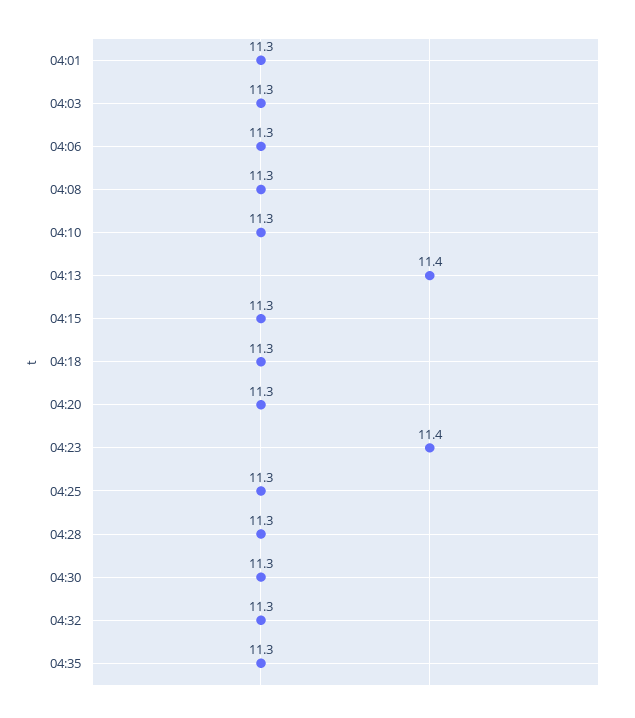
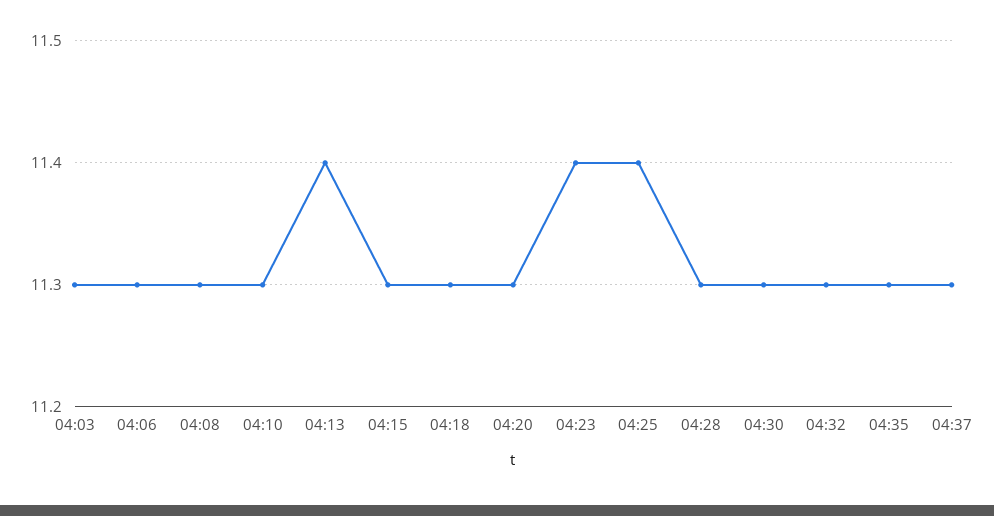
04:01: 11.3 -> none
04:25: 11.3 -> 11.4
04:37: none -> 11.3

